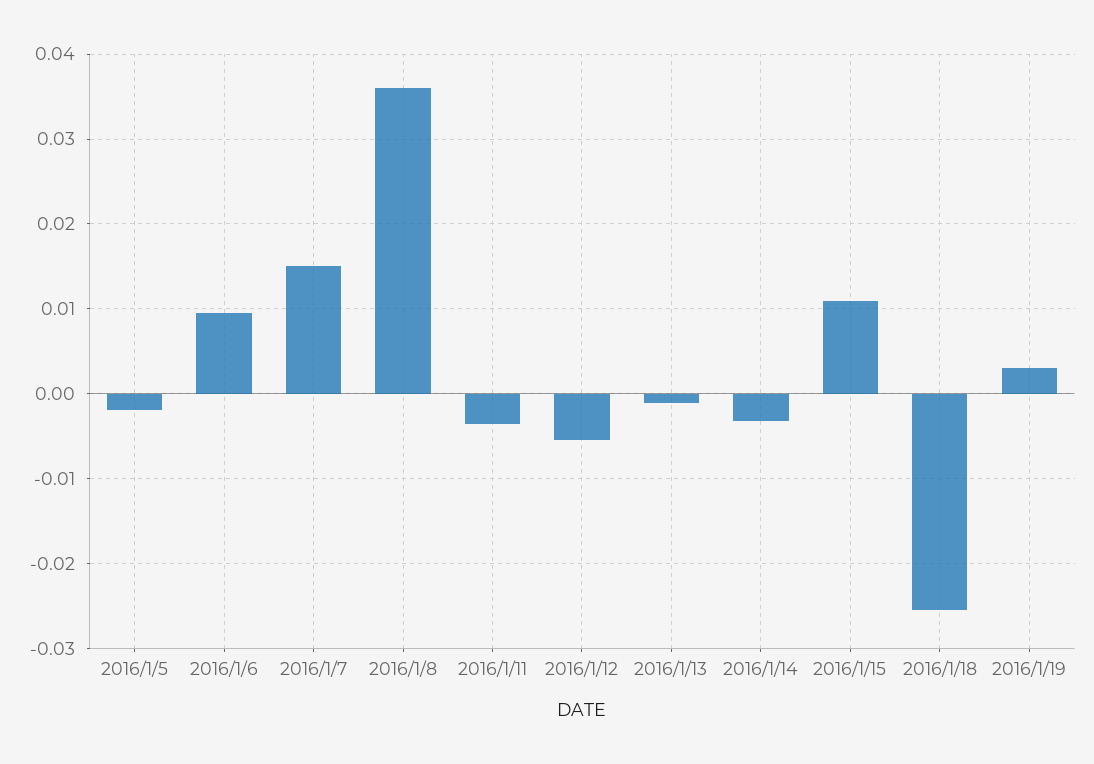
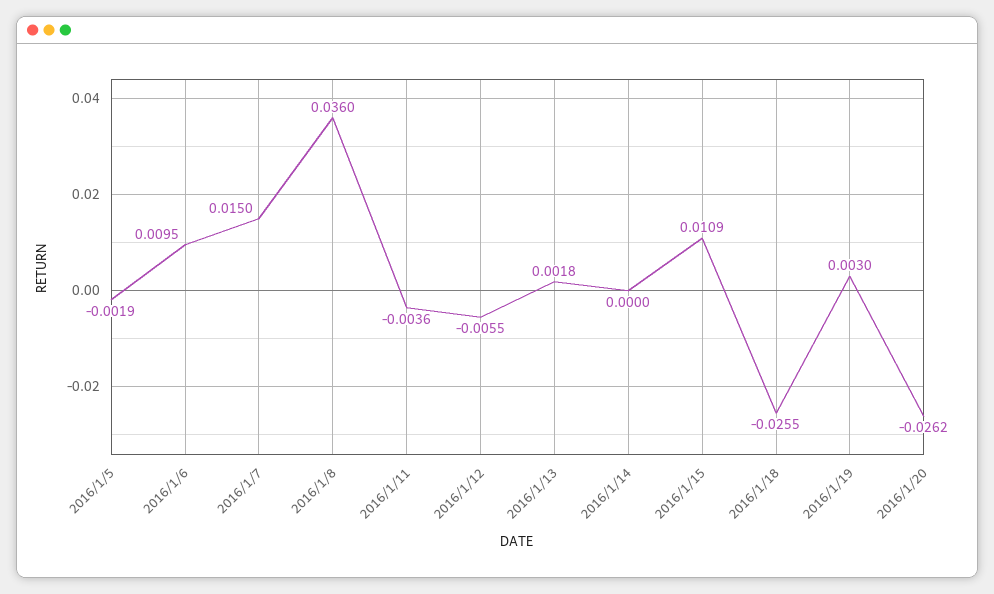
2016/1/13: -0.001 -> 0.0018
2016/1/14: -0.003 -> 0
2016/1/20: none -> -0.0262

